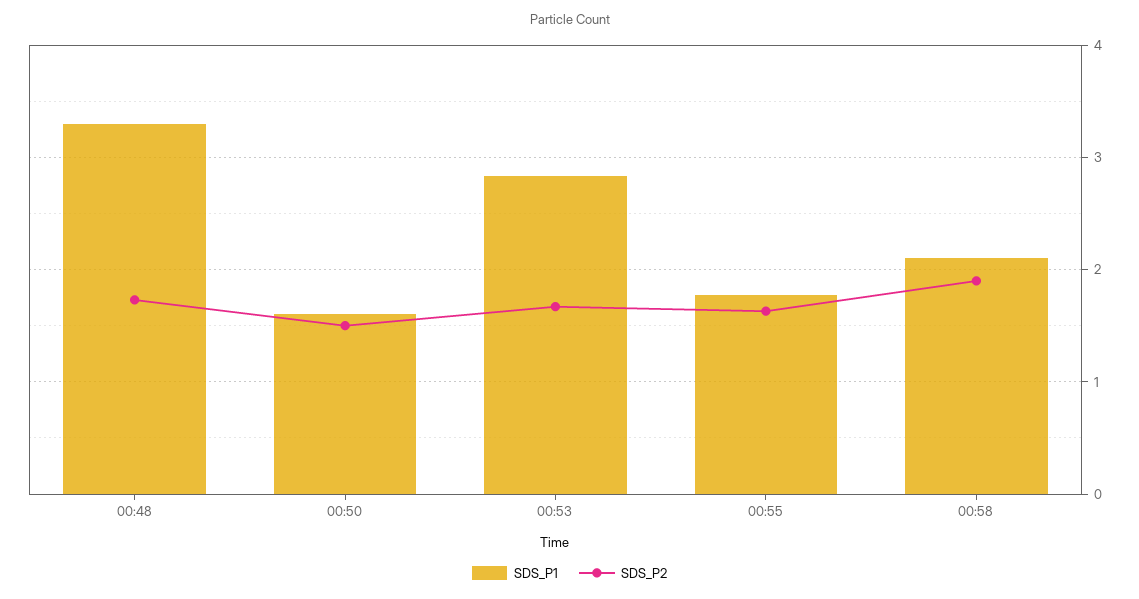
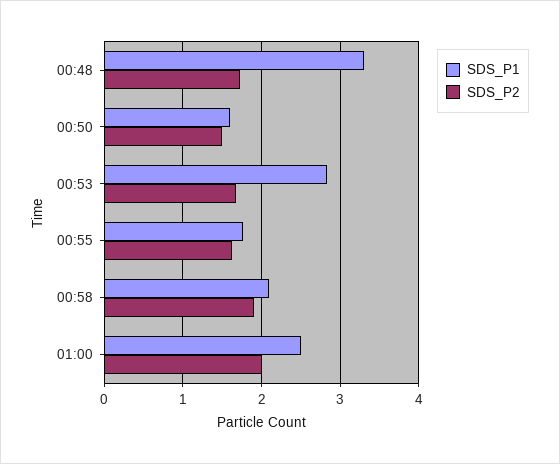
SDS_P1, 01:00: none -> 2.5
SDS_P2, 01:00: none -> 2

